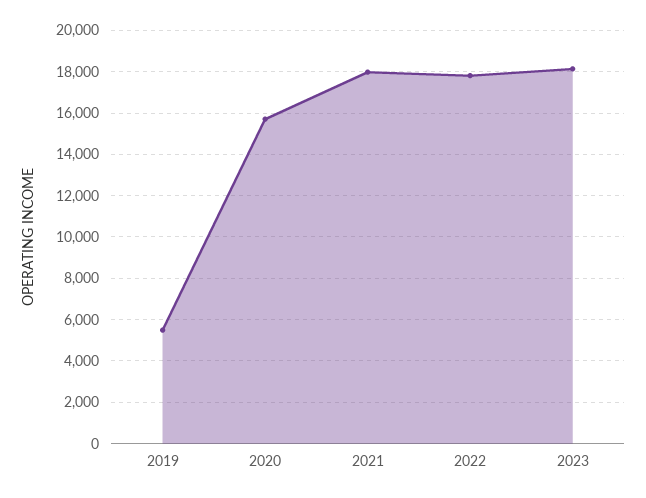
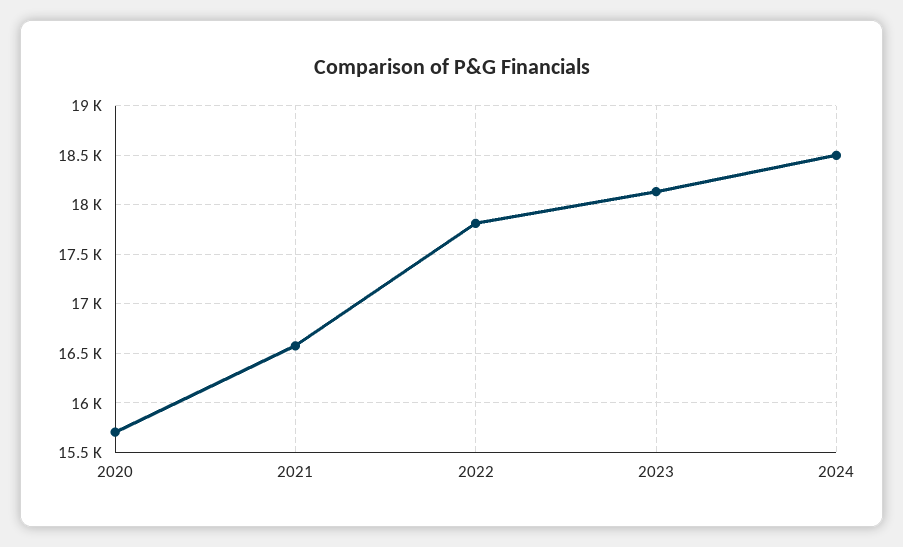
2019: 5500 -> none
2021: 18000 -> 16600
2024: none -> 18500

